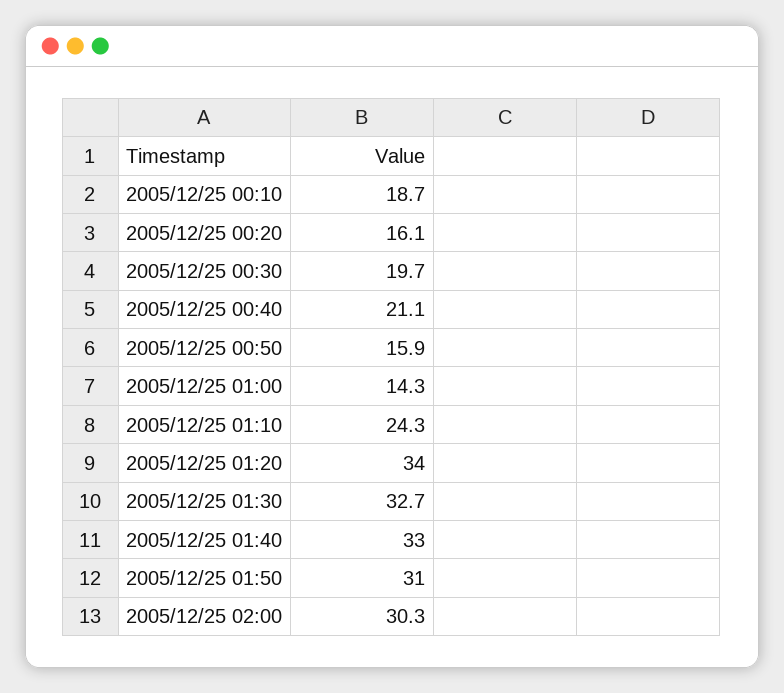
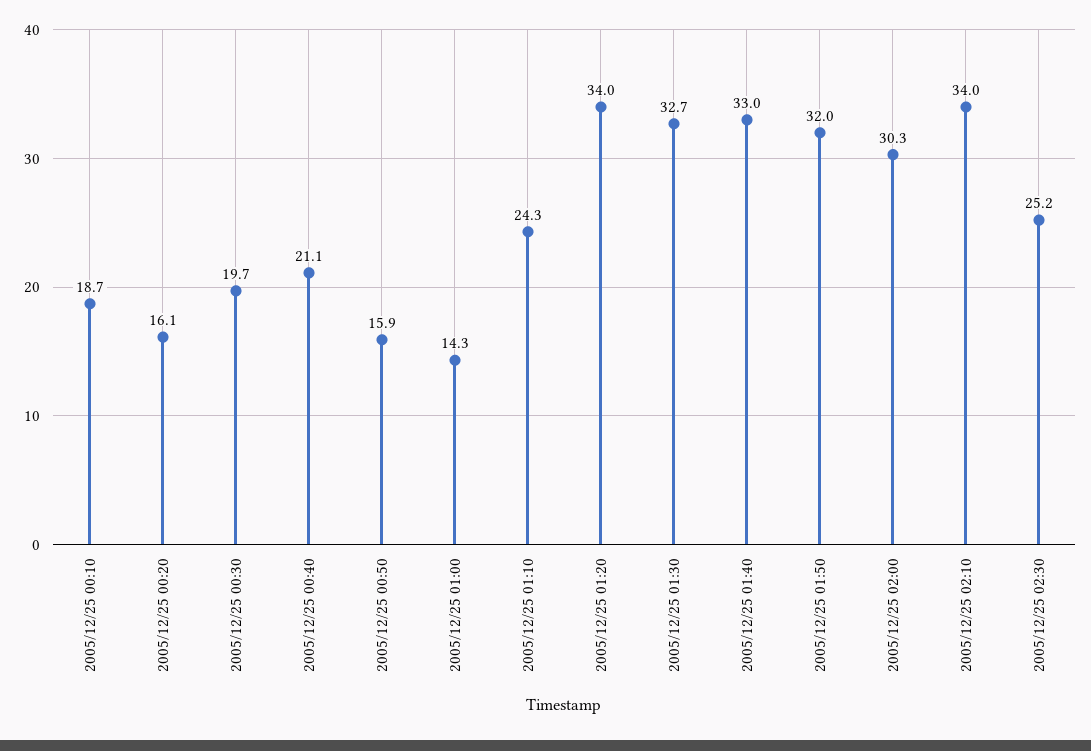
2005/12/25 01:50: 31 -> 32
2005/12/25 02:10: none -> 34
2005/12/25 02:30: none -> 25.2

